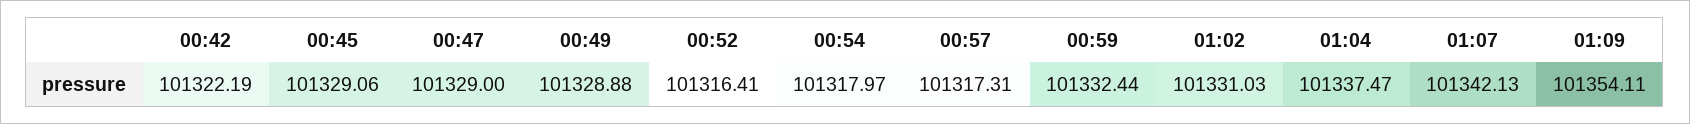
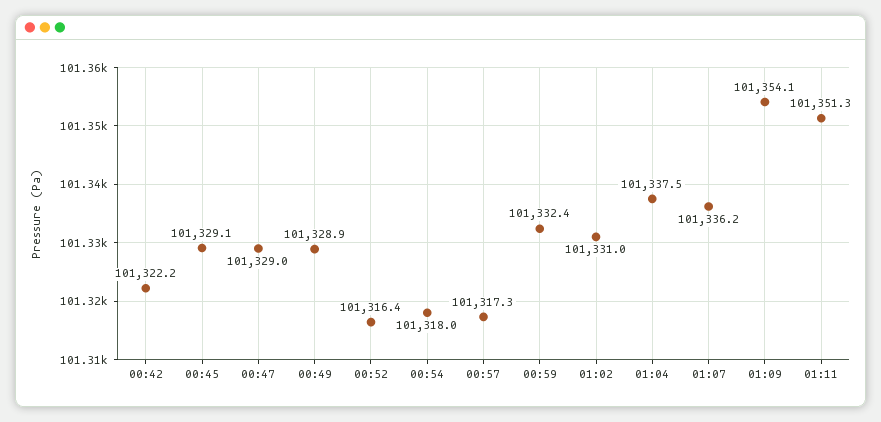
01:07: 101342.13 -> 101336.2
01:11: none -> 101351.3

